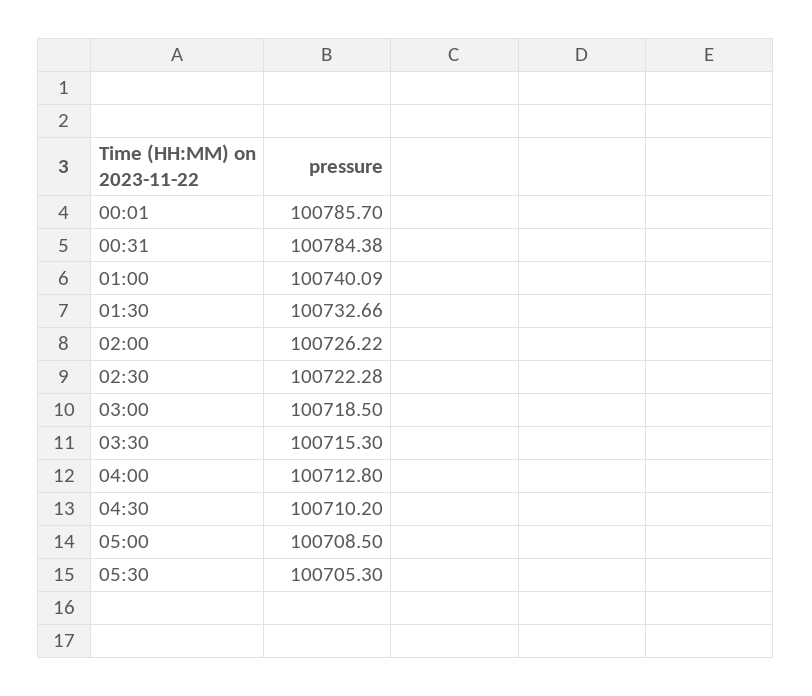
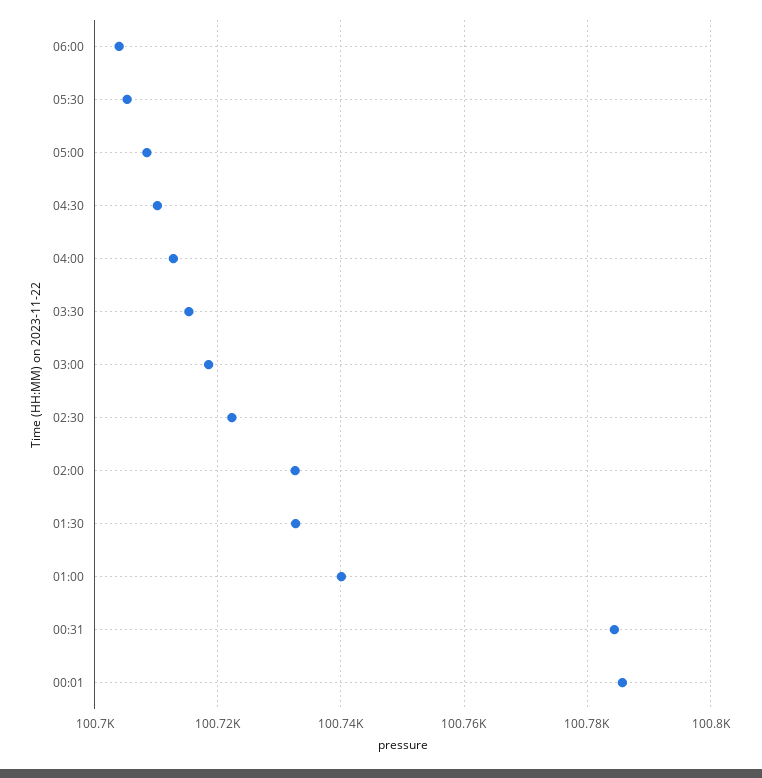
02:00: 100726.22 -> 100732
06:00: none -> 100704

